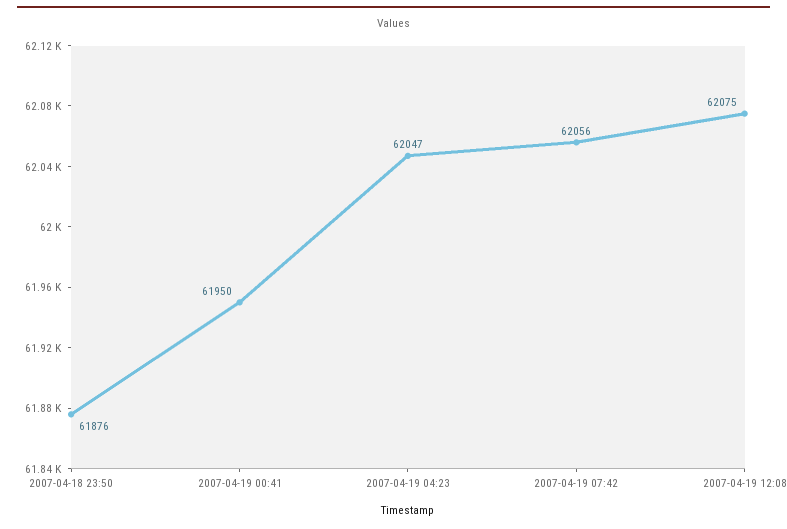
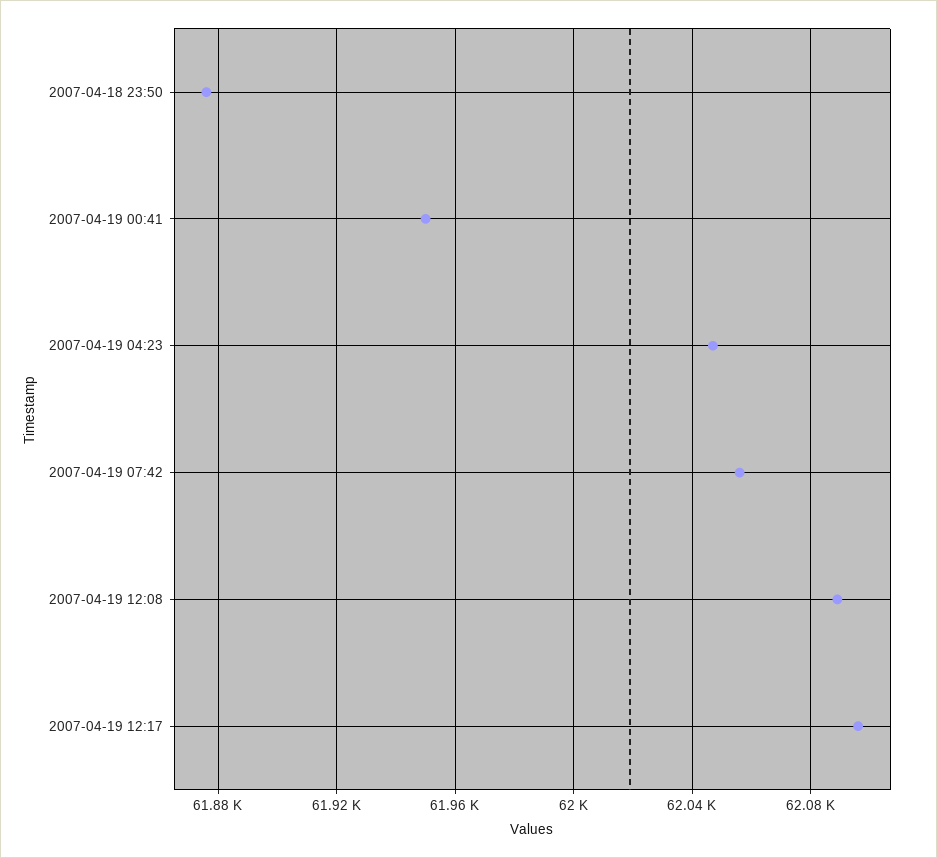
2007-04-19 12:08: 62075 -> 62090
2007-04-19 12:17: none -> 62095

